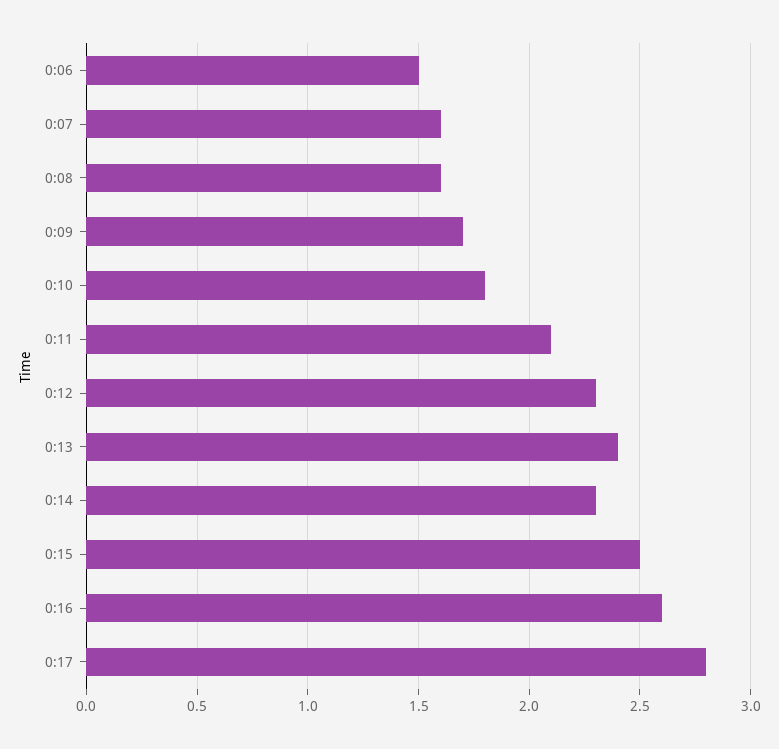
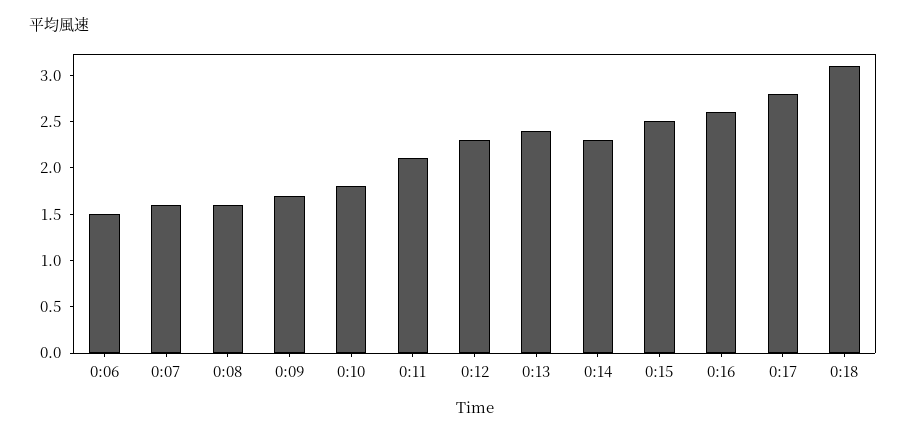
0:18: none -> 3.1

